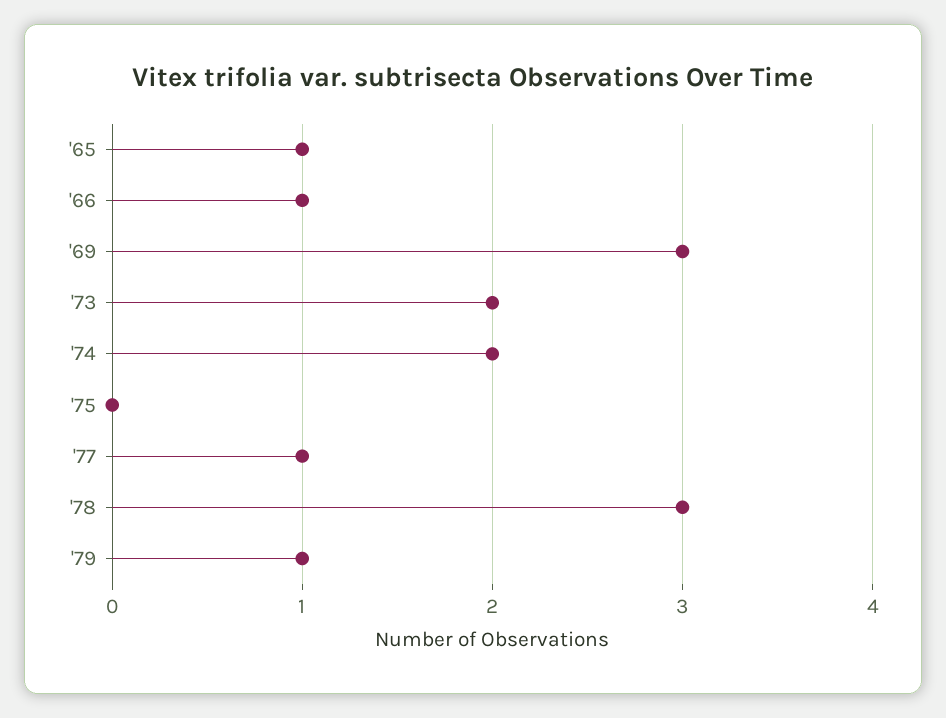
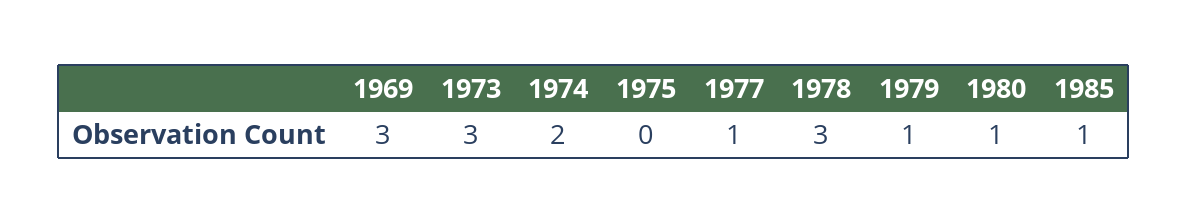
'65: 1 -> none
'66: 1 -> none
'73: 2 -> 3
1980: none -> 1
1985: none -> 1

